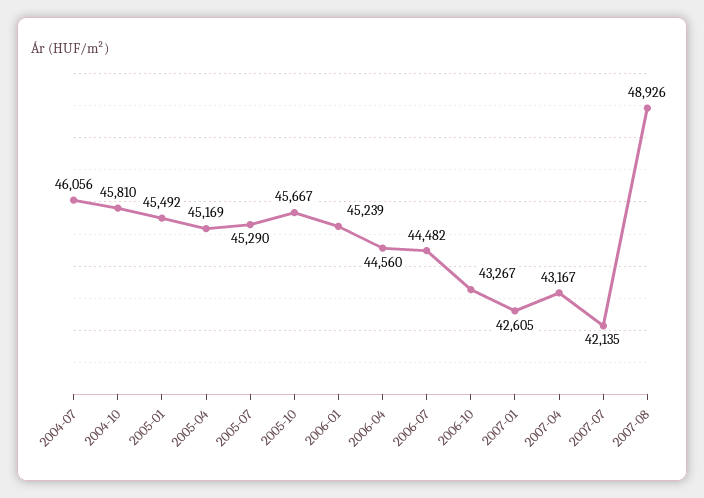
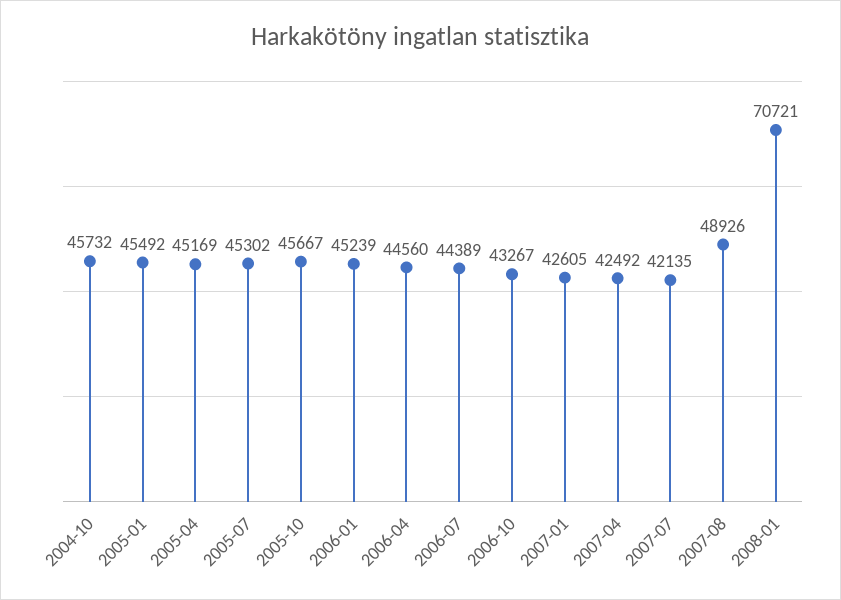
2004-07: 46056 -> none
2004-10: 45810 -> 45732
2005-07: 45290 -> 45302
2006-07: 44482 -> 44389
2007-04: 43167 -> 42492
2008-01: none -> 70721

